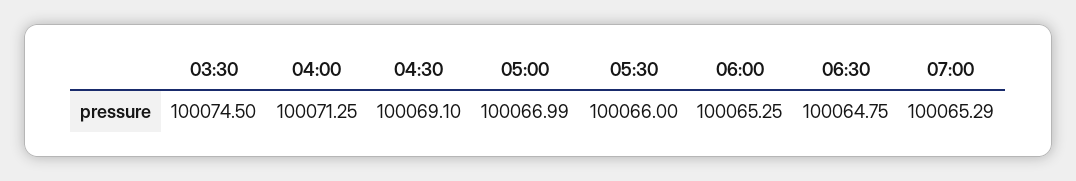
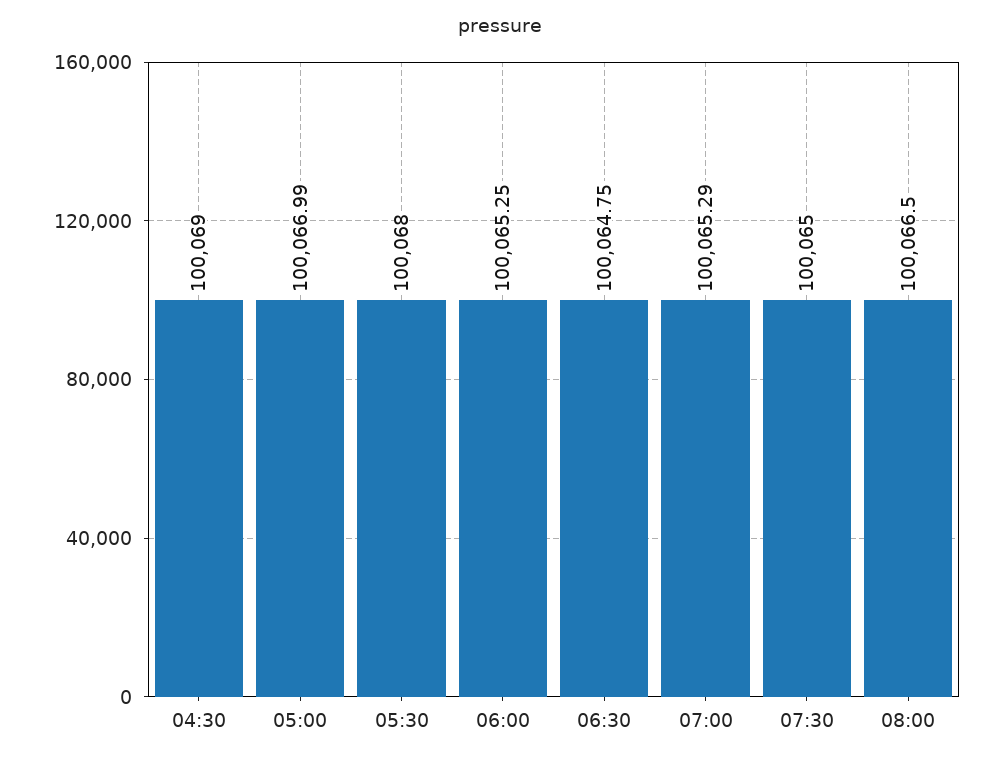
03:30: 100074.5 -> none
04:00: 100071.25 -> none
04:30: 100069.1 -> 100069
05:30: 100066 -> 100068
07:30: none -> 100065
08:00: none -> 100066.5

